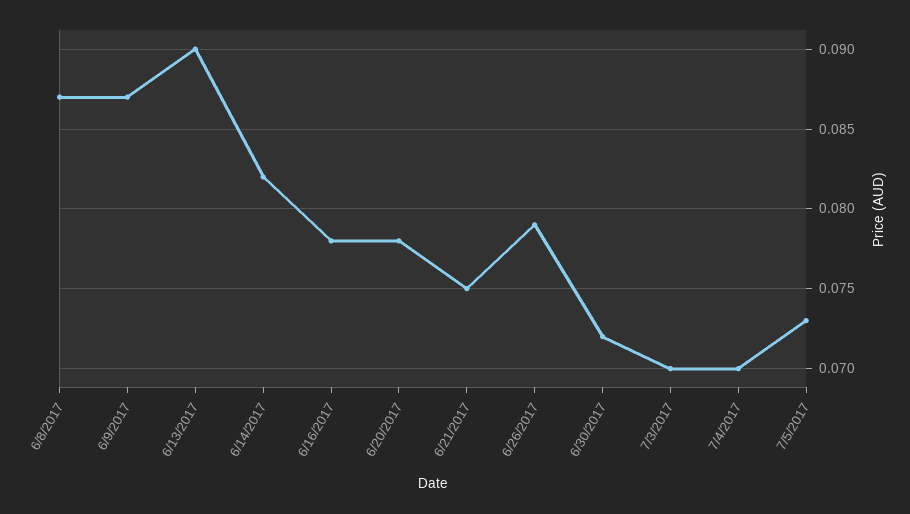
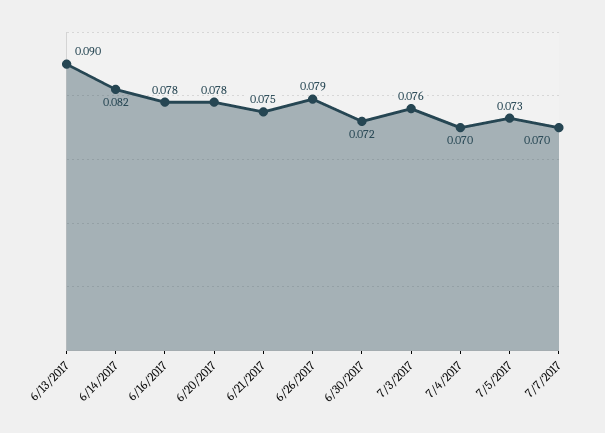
6/8/2017: 0.087 -> none
6/9/2017: 0.087 -> none
7/3/2017: 0.07 -> 0.076
7/7/2017: none -> 0.07

